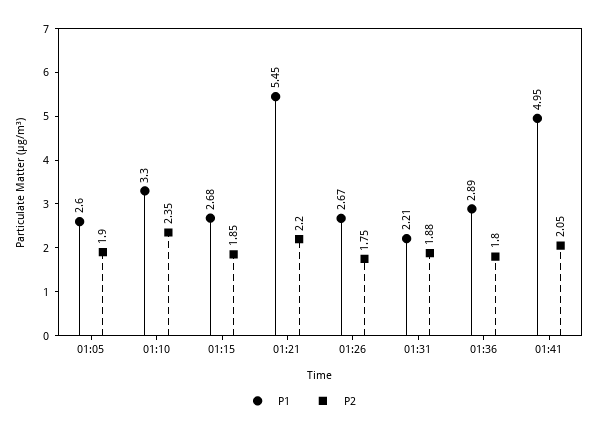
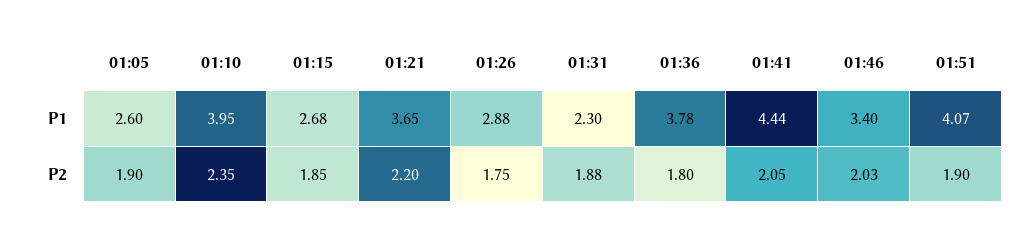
P1, 01:10: 3.3 -> 3.95
P1, 01:21: 5.45 -> 3.65
P1, 01:26: 2.67 -> 2.88
P1, 01:31: 2.21 -> 2.3
P1, 01:36: 2.89 -> 3.78
P1, 01:41: 4.95 -> 4.44
P1, 01:46: none -> 3.4
P1, 01:51: none -> 4.07
P2, 01:46: none -> 2.03
P2, 01:51: none -> 1.9

